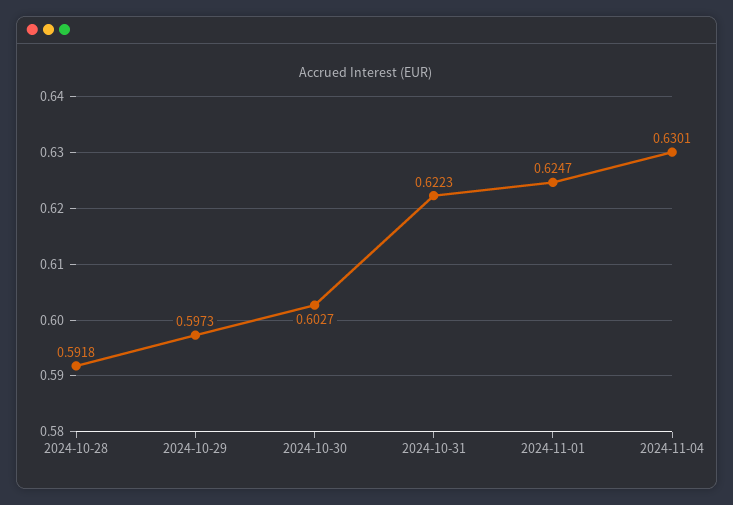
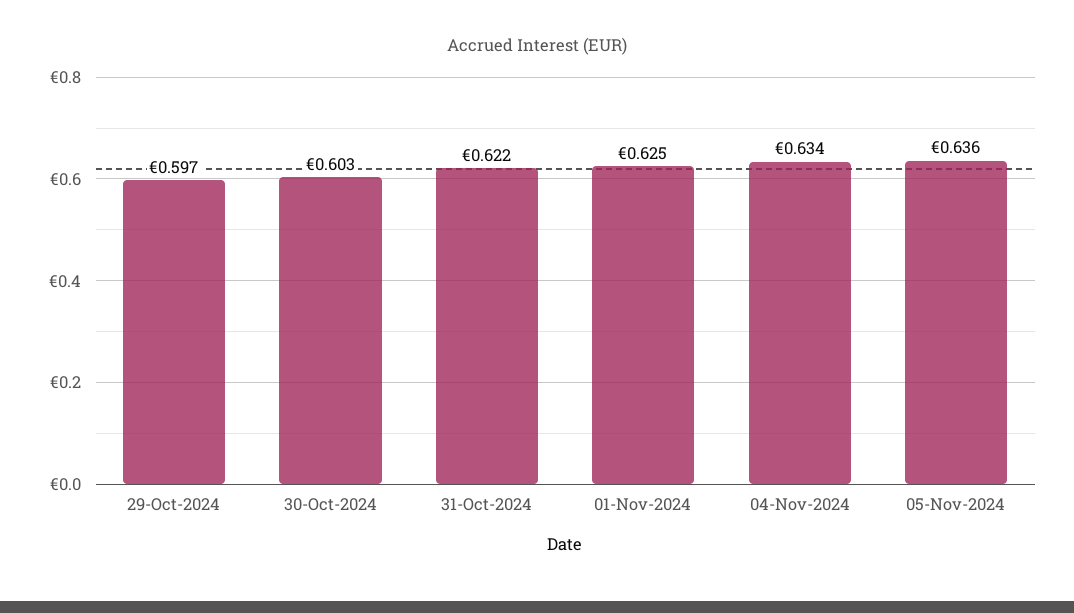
2024-10-28: 0.5918 -> none
2024-11-04: 0.6301 -> 0.634
05-Nov-2024: none -> 0.636

